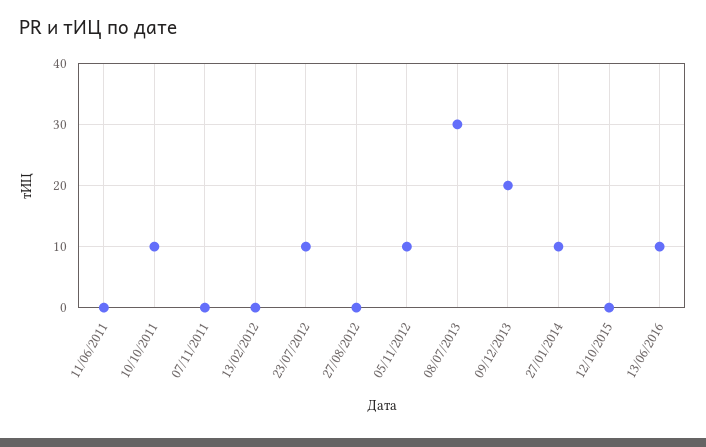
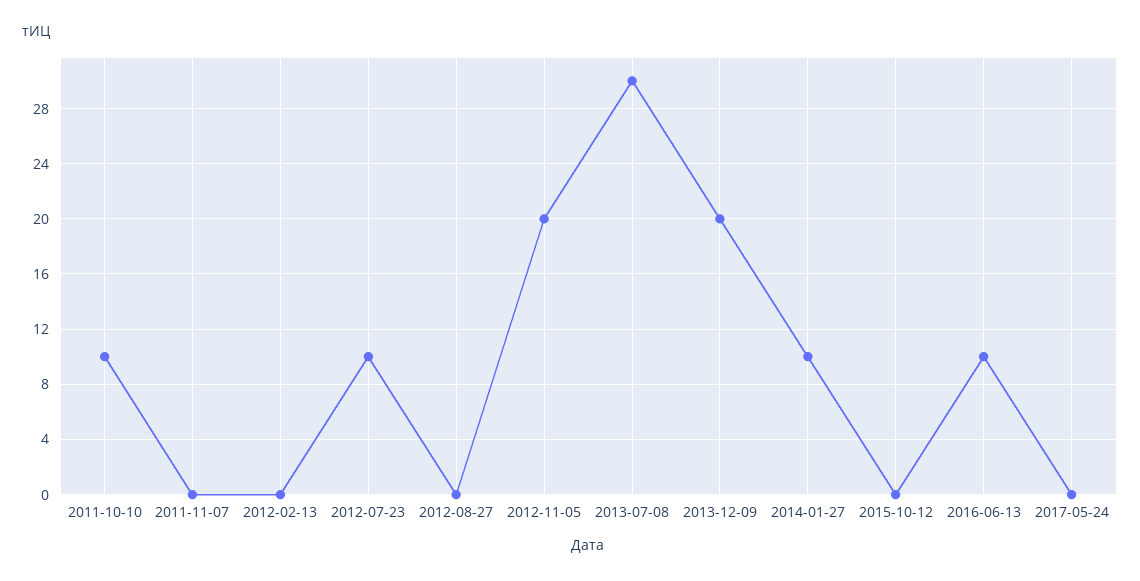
11/06/2011: 0 -> none
05/11/2012: 10 -> 20
2017-05-24: none -> 0

